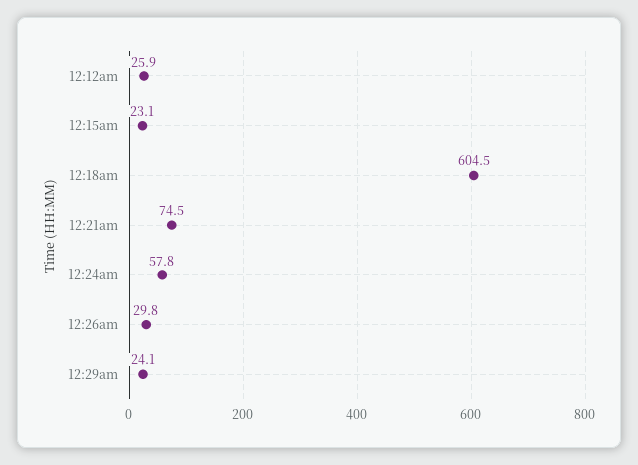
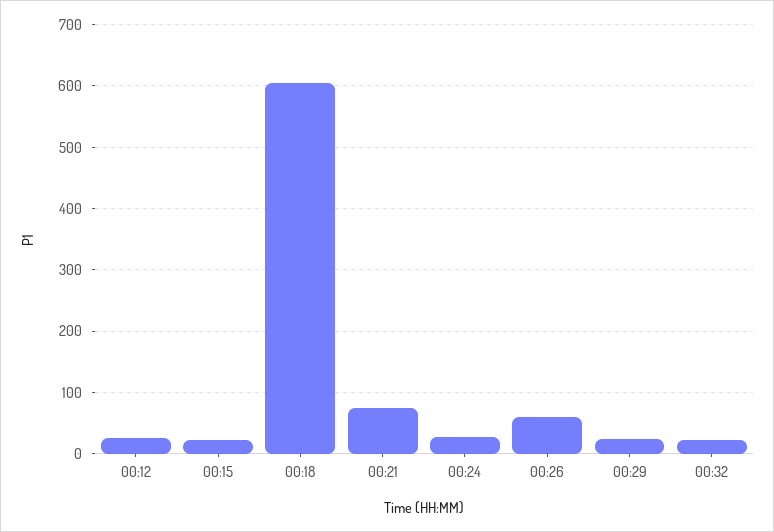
12:24am: 57.8 -> 30
12:26am: 29.8 -> 60
00:32: none -> 20

